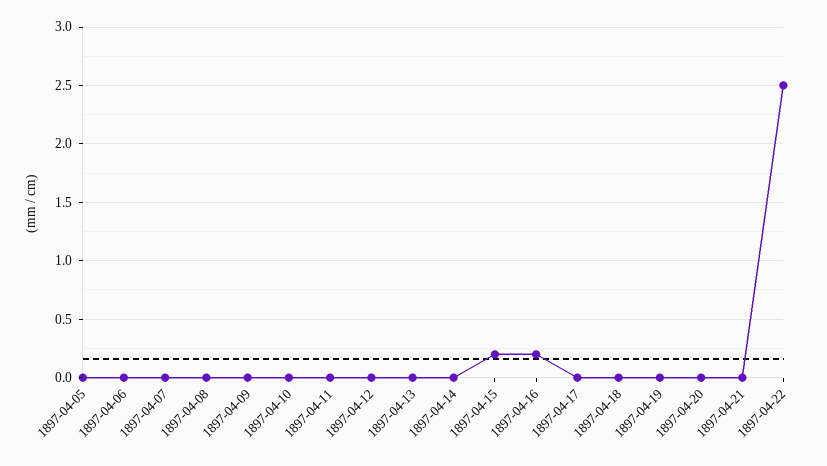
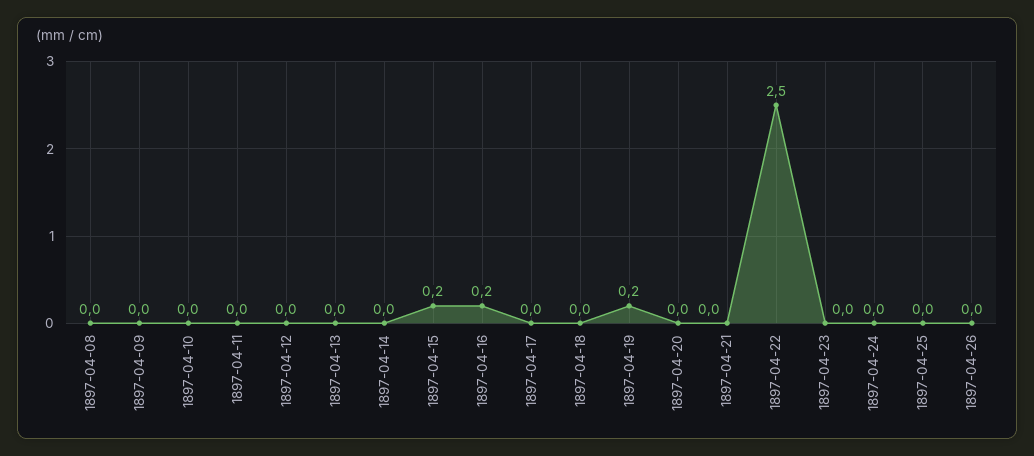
1897-04-05: 0 -> none
1897-04-06: 0 -> none
1897-04-07: 0 -> none
1897-04-19: 0 -> 0.2
1897-04-23: none -> 0
1897-04-24: none -> 0
1897-04-25: none -> 0
1897-04-26: none -> 0

